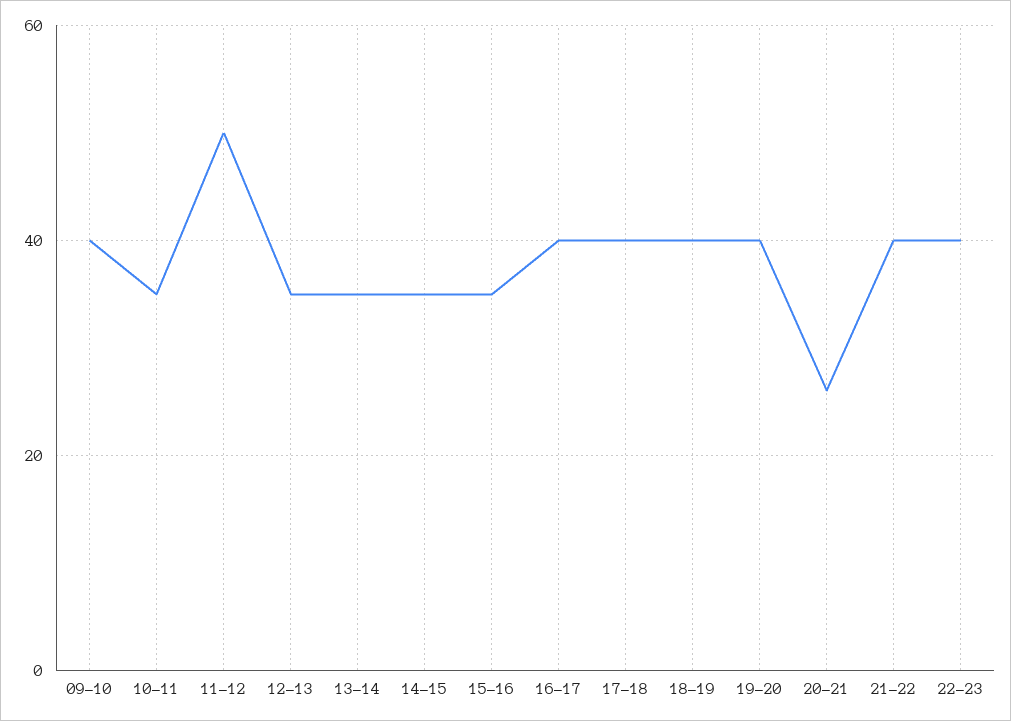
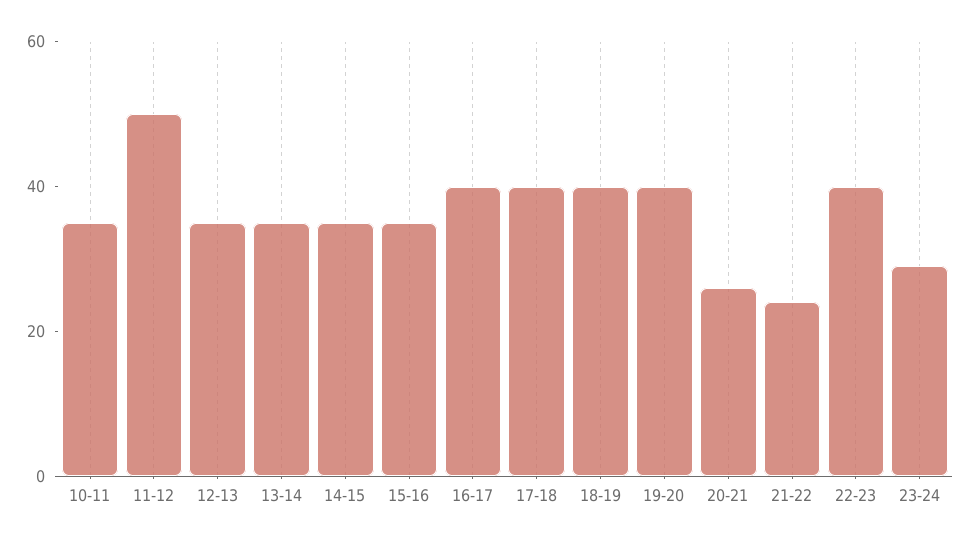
09-10: 40 -> none
21-22: 40 -> 25
23-24: none -> 30

